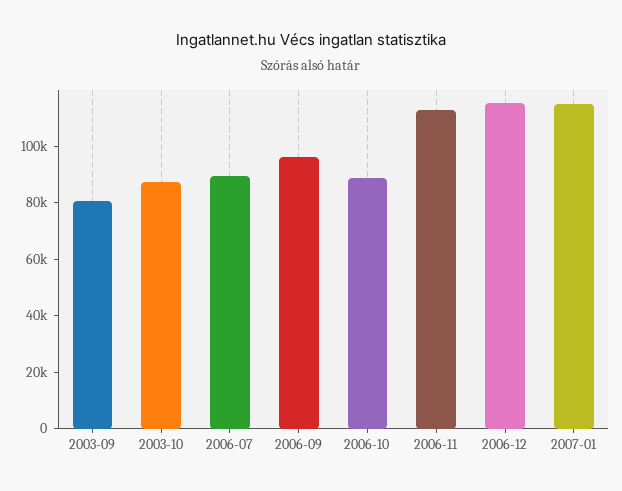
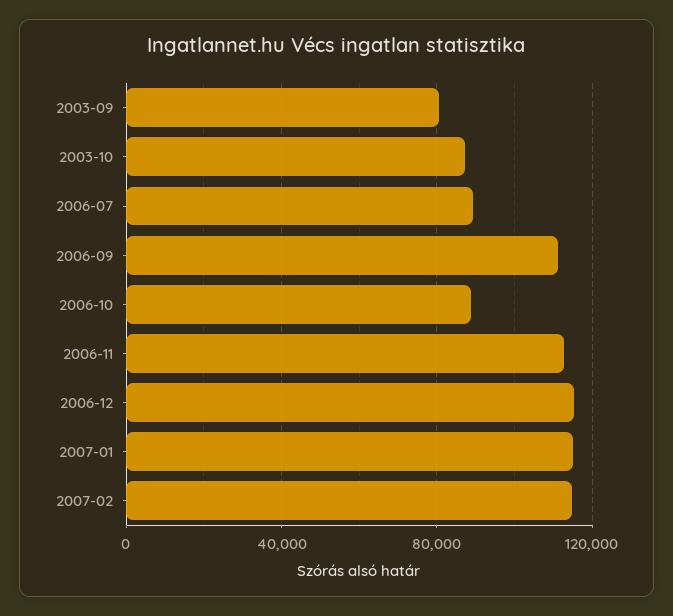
2006-09: 95000 -> 110000
2007-02: none -> 115000

